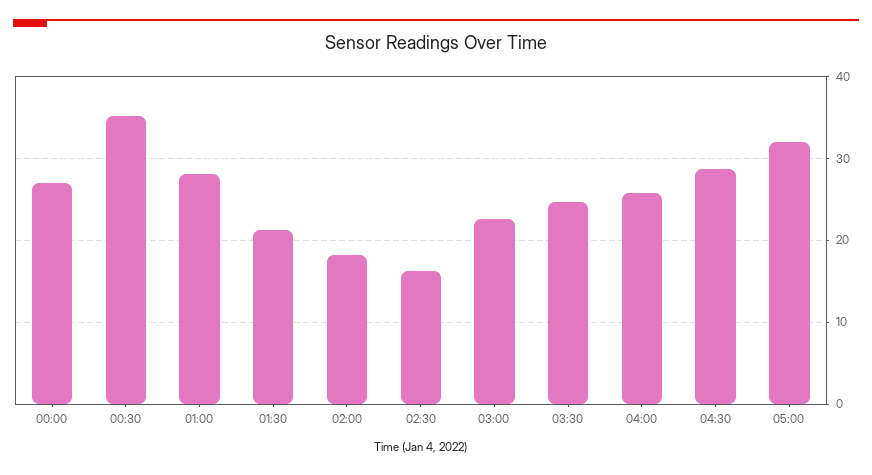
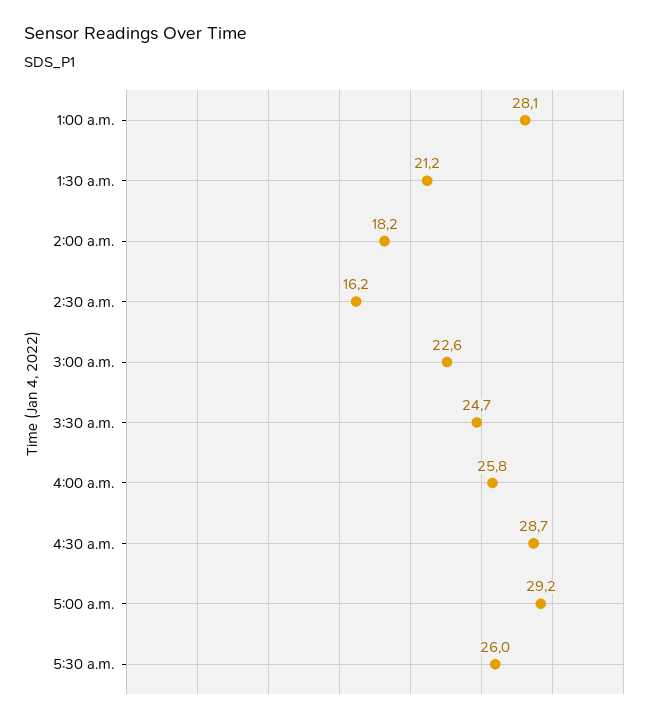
00:00: 27 -> none
00:30: 35 -> none
05:00: 32 -> 29.2
5:30 a.m.: none -> 26

